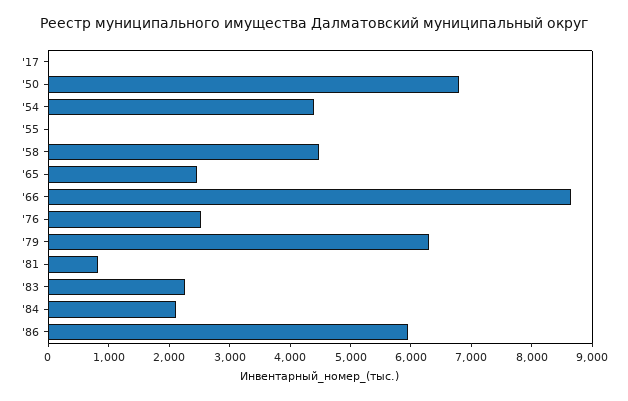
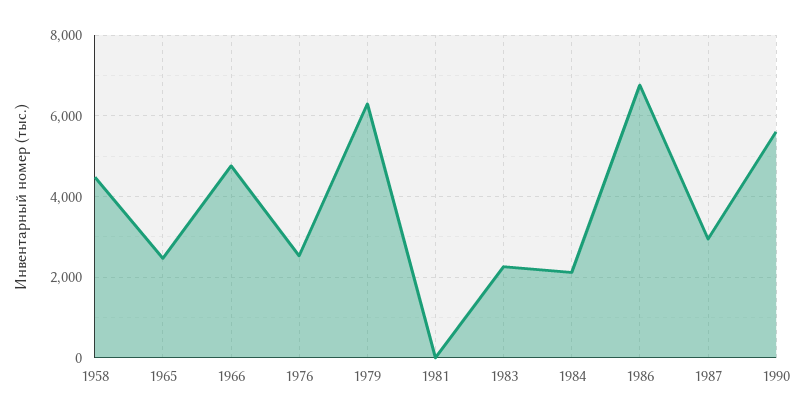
'17: 0 -> none
'50: 6800 -> none
'54: 4400 -> none
'55: 0 -> none
'66: 8600 -> 4800
'81: 800 -> 0
'86: 6000 -> 6800
1987: none -> 3000
1990: none -> 5600

